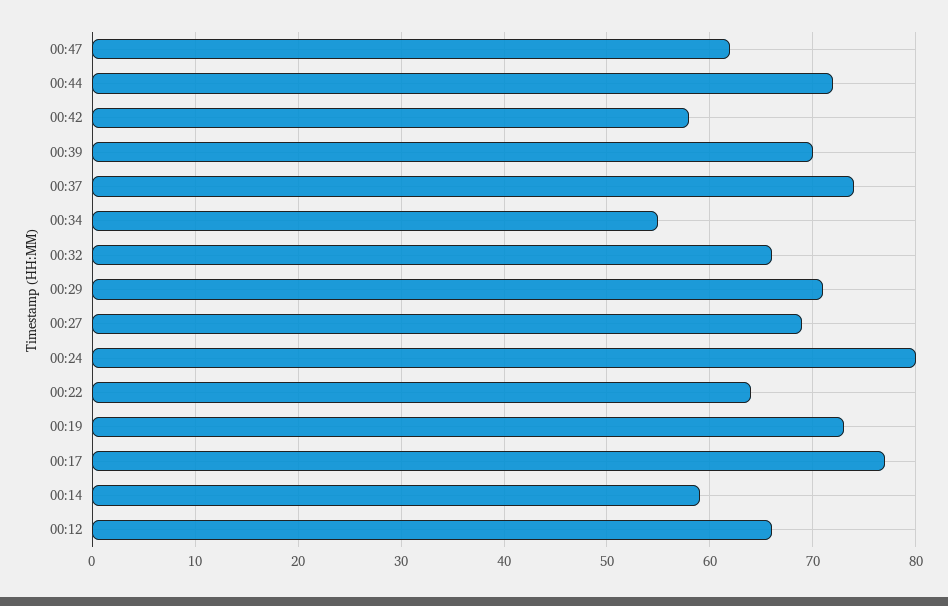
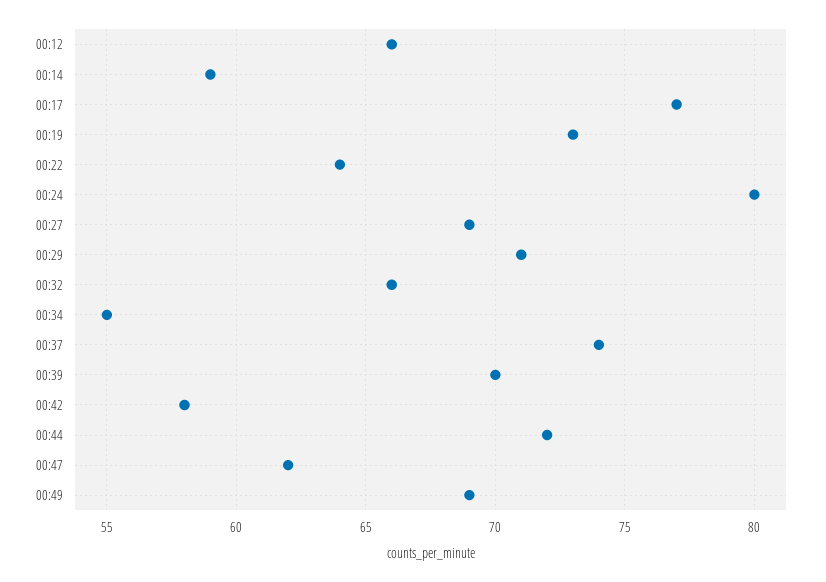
00:49: none -> 69

